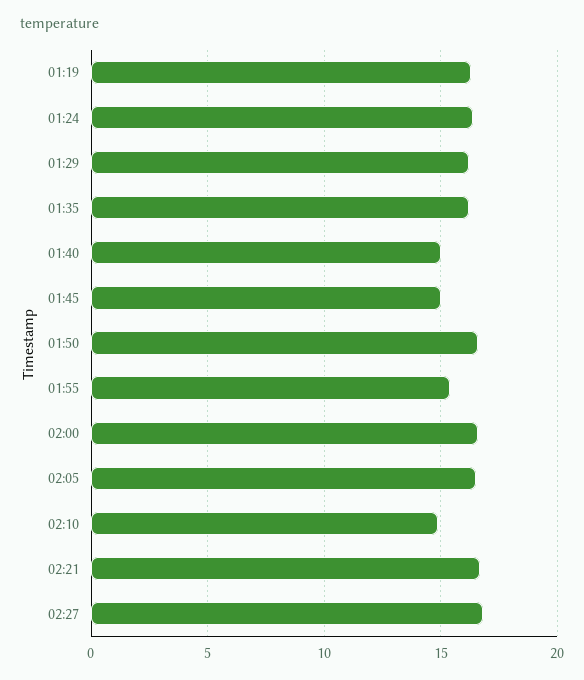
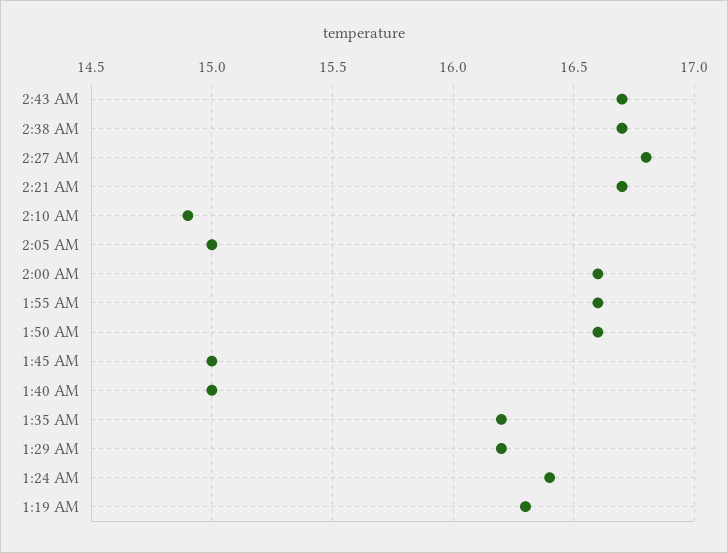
01:55: 15.5 -> 16.6
02:05: 16.5 -> 15
2:43 AM: none -> 16.7
2:38 AM: none -> 16.7

